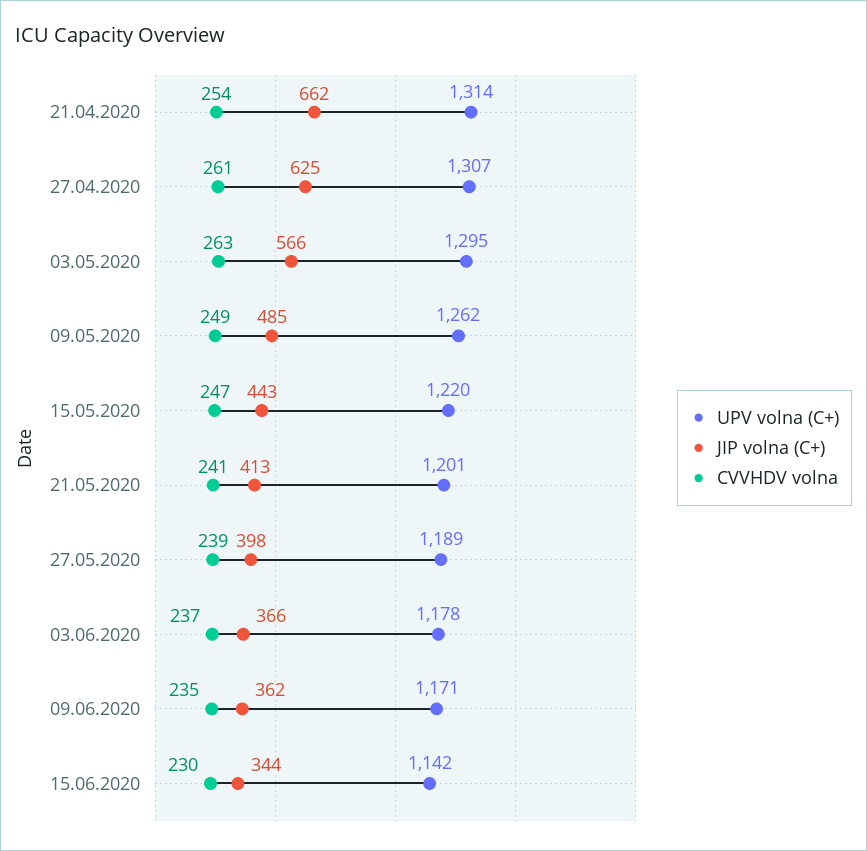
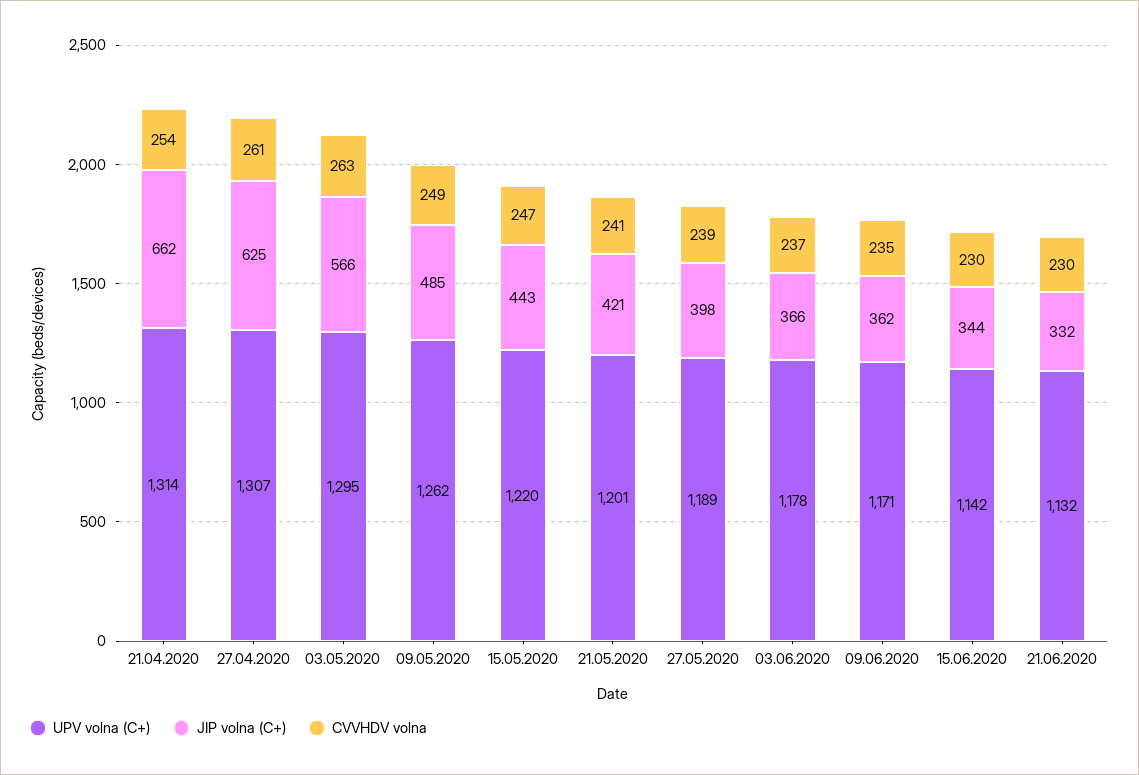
JIP volna (C+), 21.05.2020: 413 -> 421
UPV volna (C+), 21.06.2020: none -> 1132
JIP volna (C+), 21.06.2020: none -> 332
CVVHDV volna, 21.06.2020: none -> 230

